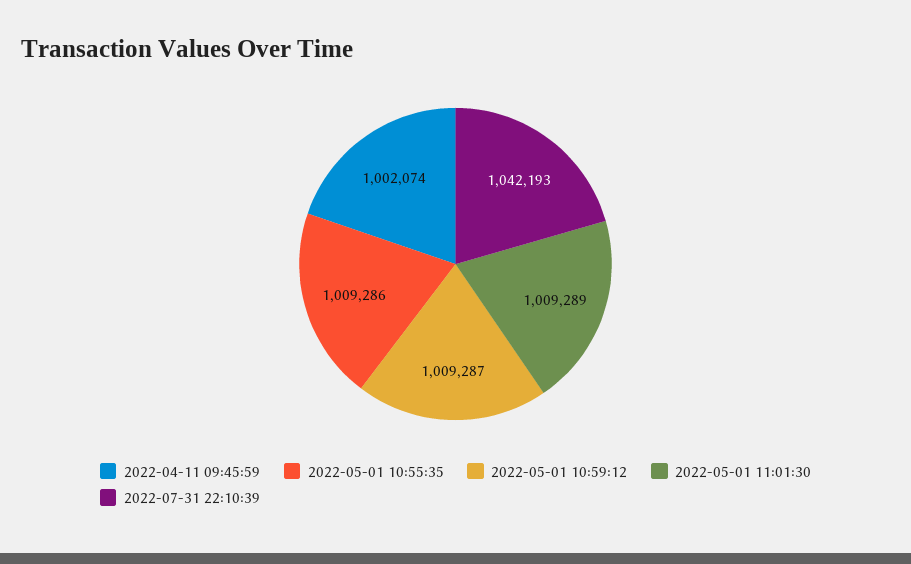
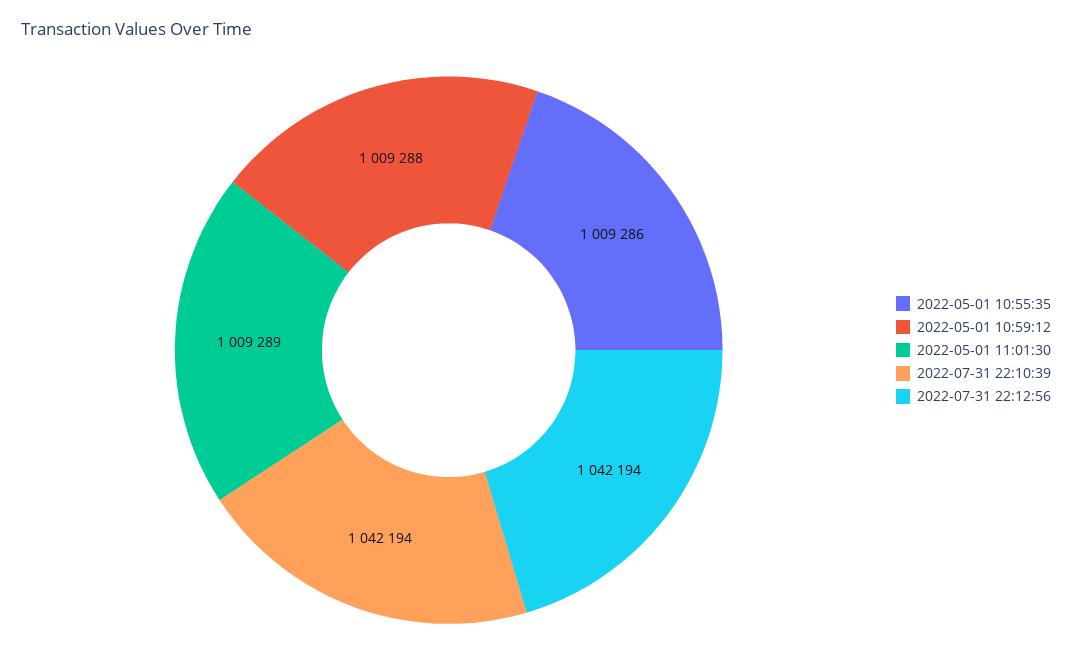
2022-04-11 09:45:59: 1002074 -> none
2022-05-01 10:59:12: 1009287 -> 1009288
2022-07-31 22:10:39: 1042193 -> 1042194
2022-07-31 22:12:56: none -> 1042194

